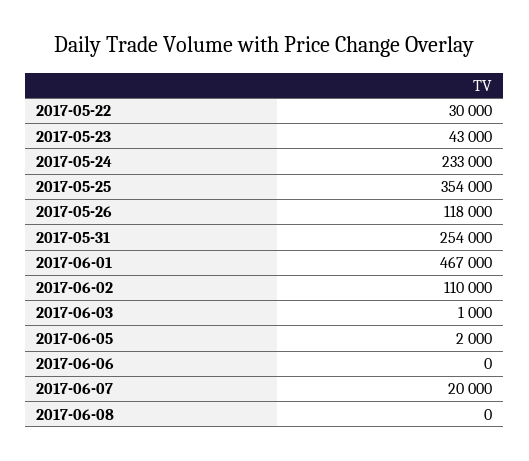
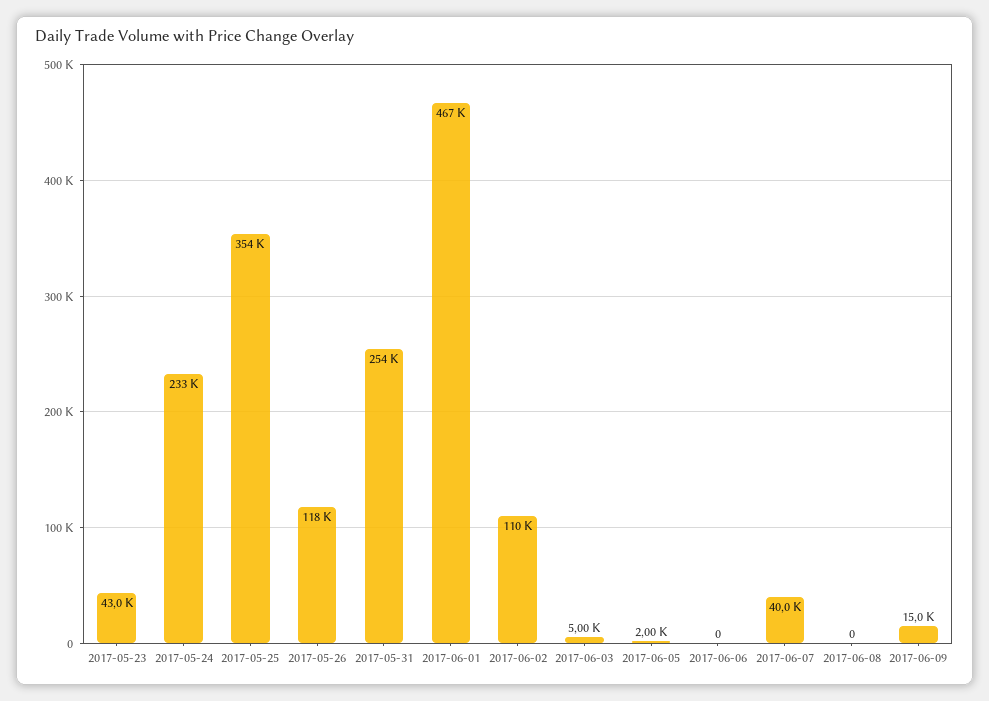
2017-05-22: 30000 -> none
2017-06-03: 1000 -> 5000
2017-06-07: 20000 -> 40000
2017-06-09: none -> 15000

